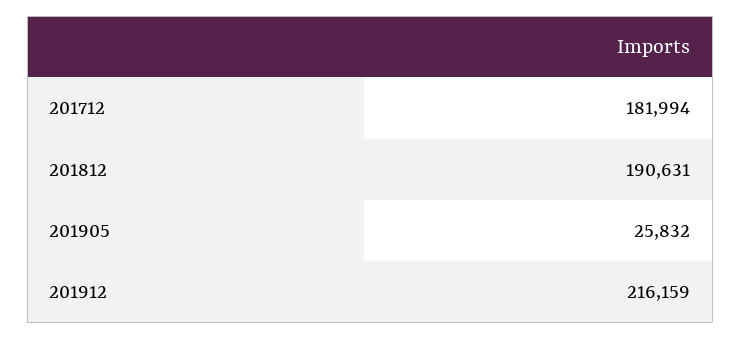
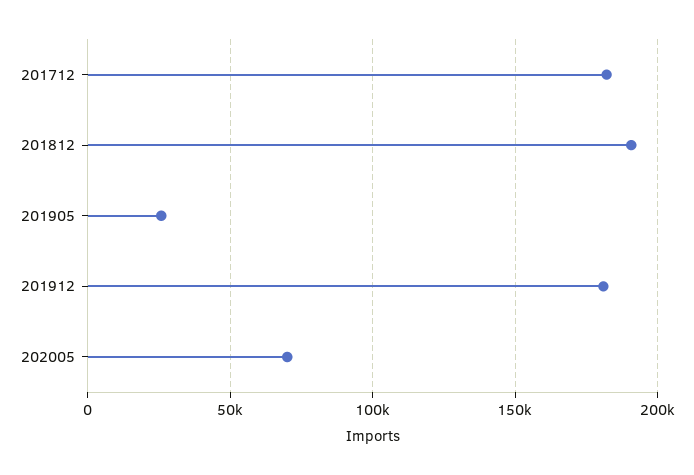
201912: 216159 -> 180000
202005: none -> 70000

